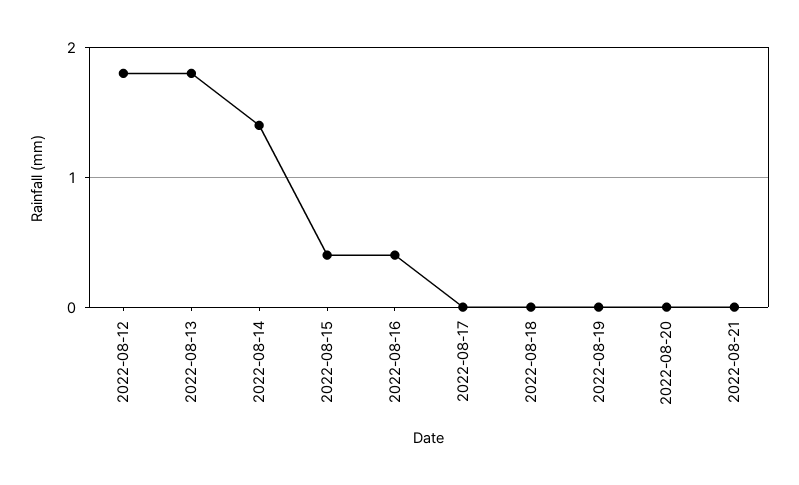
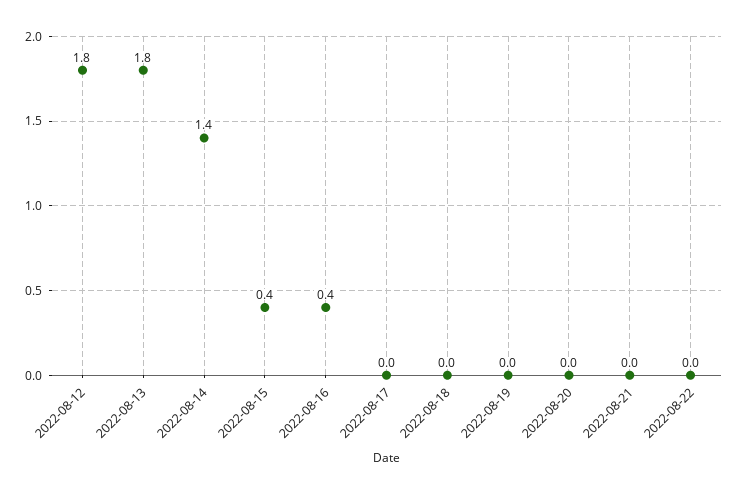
2022-08-22: none -> 0

